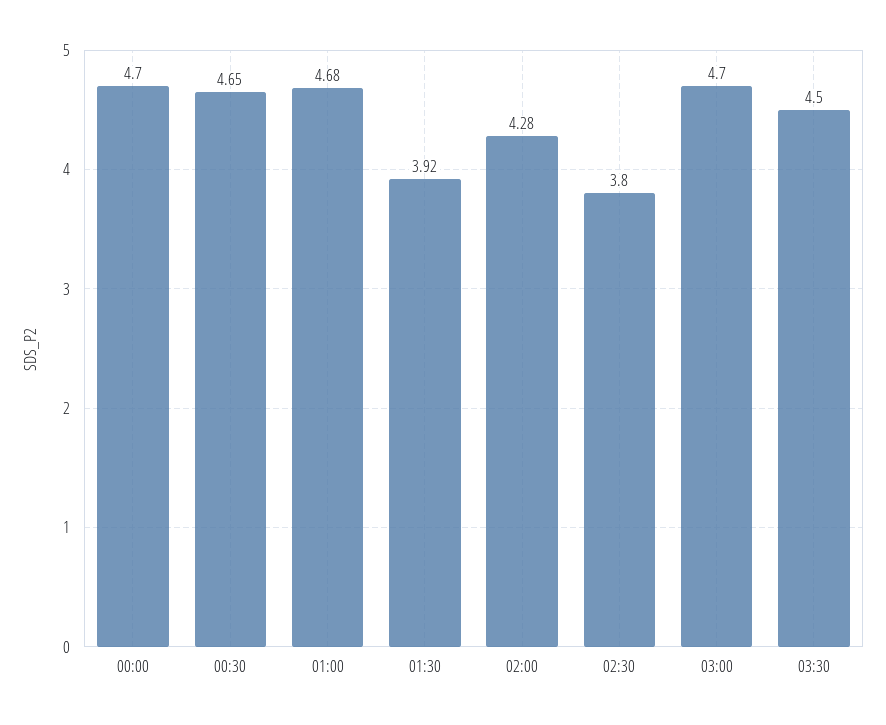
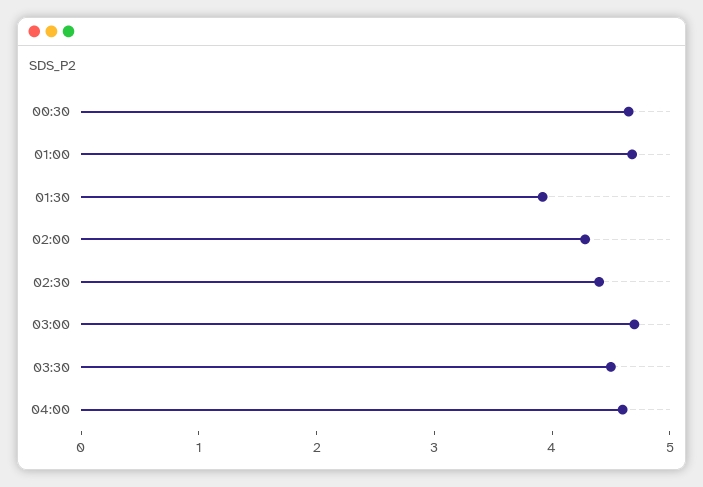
00:00: 4.7 -> none
02:30: 3.8 -> 4.4
04:00: none -> 4.6

